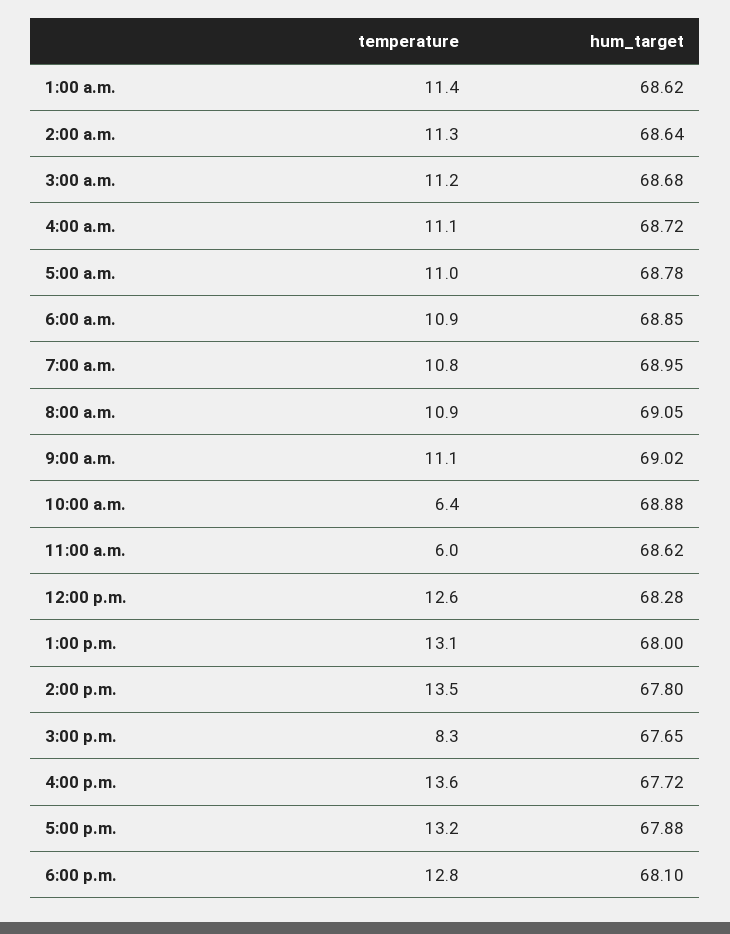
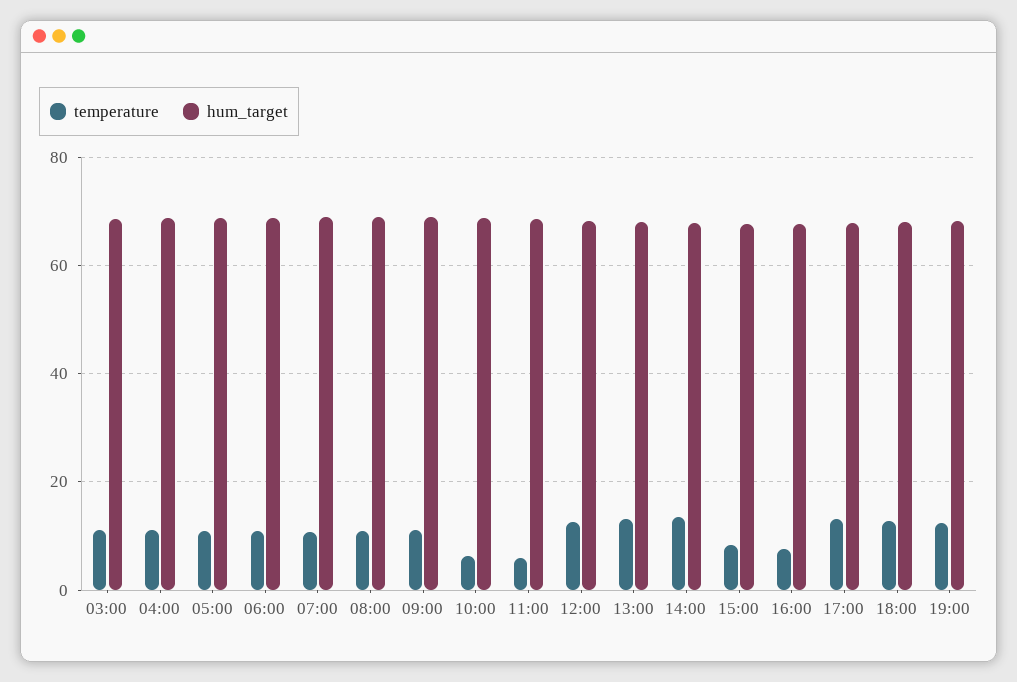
temperature, 1:00 a.m.: 11.4 -> none
hum_target, 1:00 a.m.: 68.62 -> none
temperature, 2:00 a.m.: 11.3 -> none
hum_target, 2:00 a.m.: 68.64 -> none
temperature, 4:00 p.m.: 13.6 -> 8
temperature, 19:00: none -> 12
hum_target, 19:00: none -> 68

